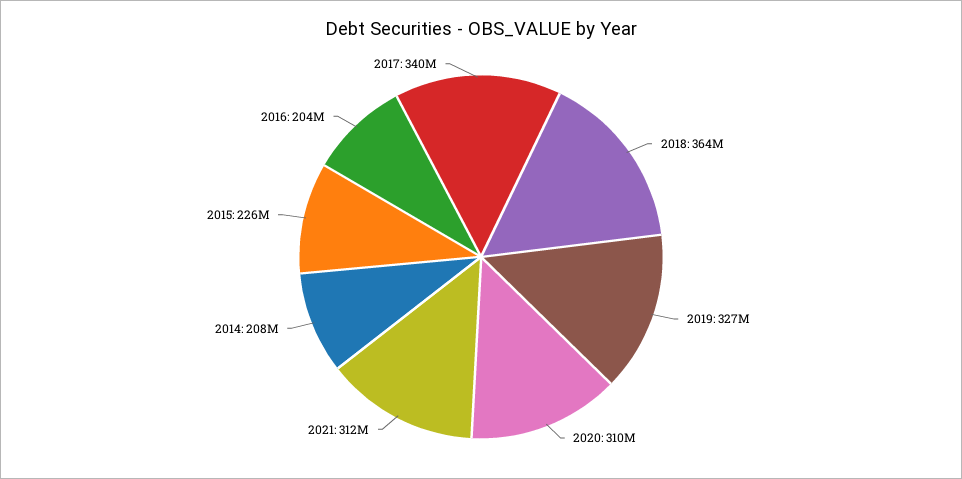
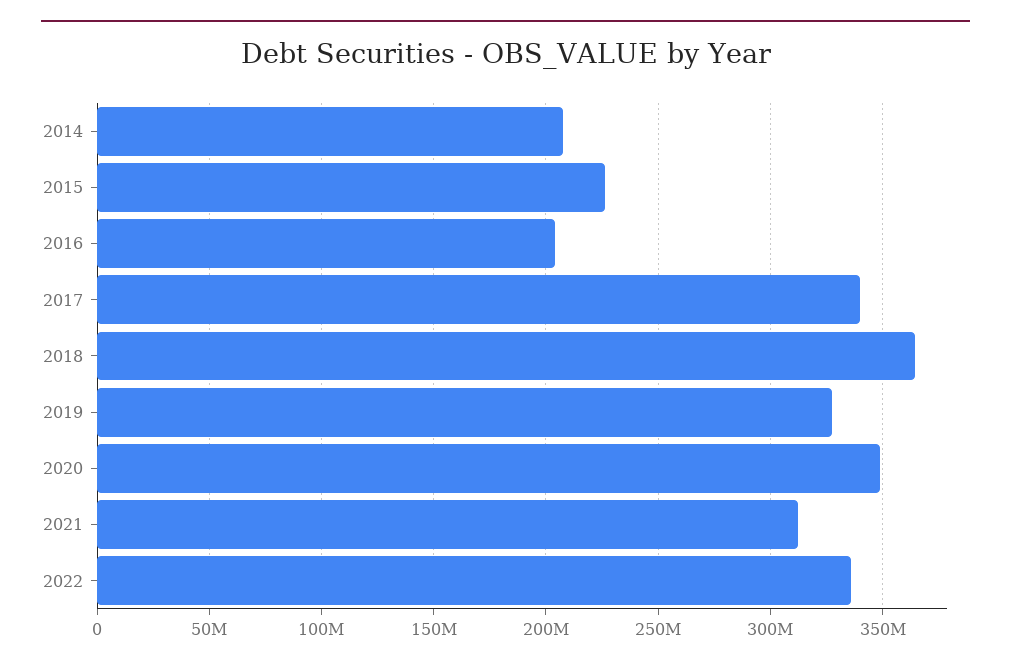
2020: 310000000 -> 350000000
2022: none -> 335000000

